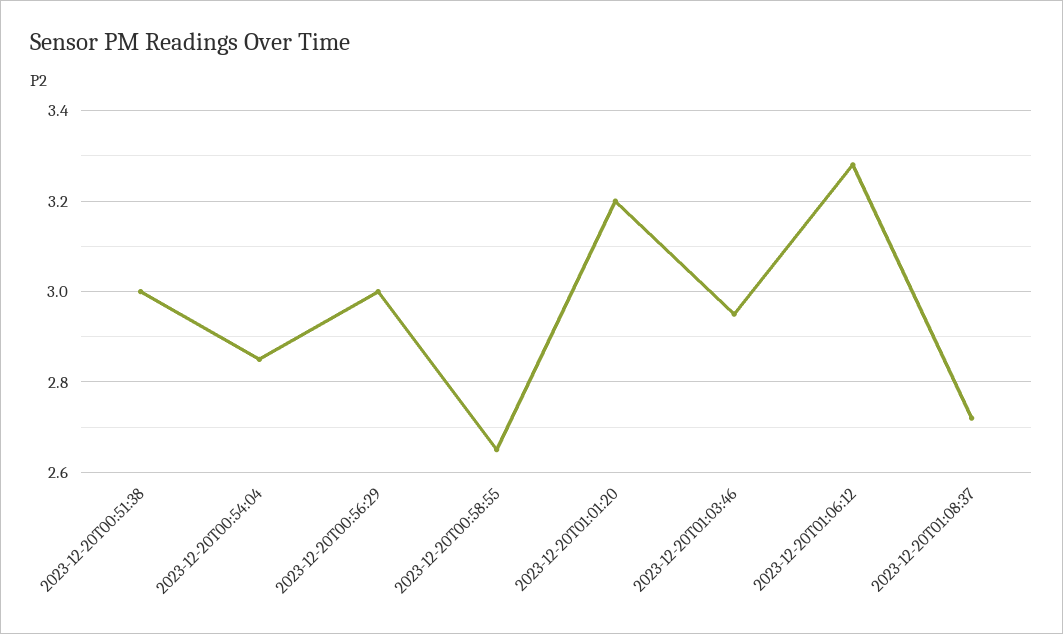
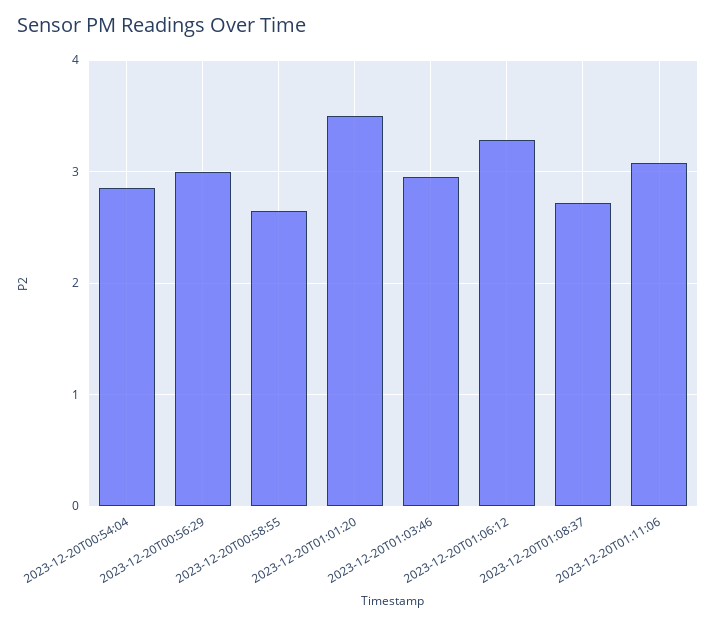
2023-12-20T00:51:38: 3 -> none
2023-12-20T01:01:20: 3.2 -> 3.5
2023-12-20T01:11:06: none -> 3.1

